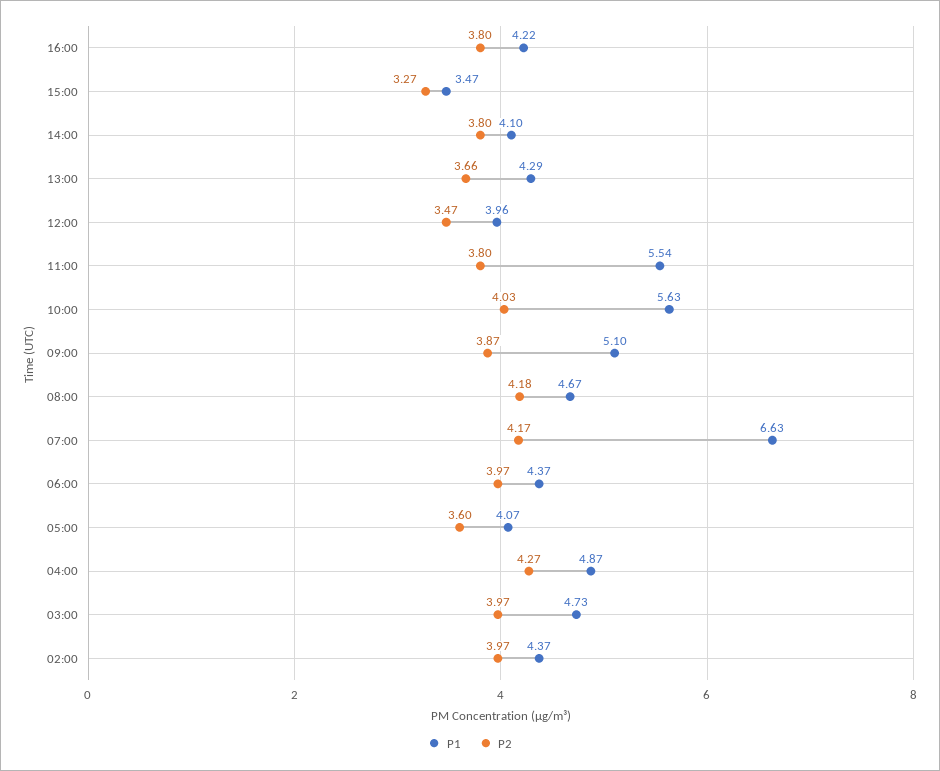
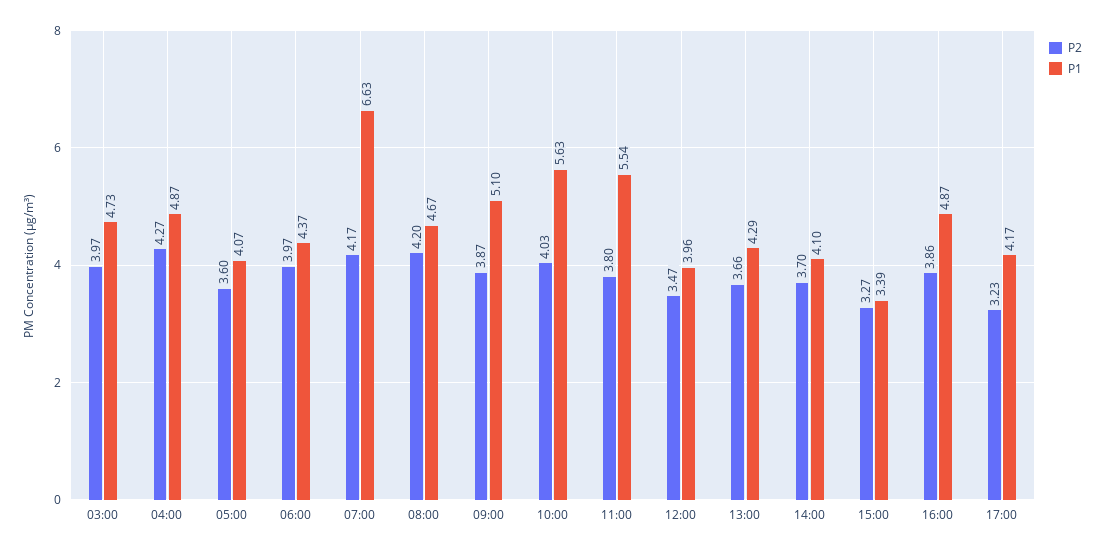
P1, 16:00: 4.22 -> 4.87
P2, 16:00: 3.8 -> 3.86
P1, 15:00: 3.47 -> 3.39
P2, 14:00: 3.8 -> 3.7
P2, 08:00: 4.18 -> 4.2
P1, 02:00: 4.37 -> none
P2, 02:00: 3.97 -> none
P2, 17:00: none -> 3.23
P1, 17:00: none -> 4.17

